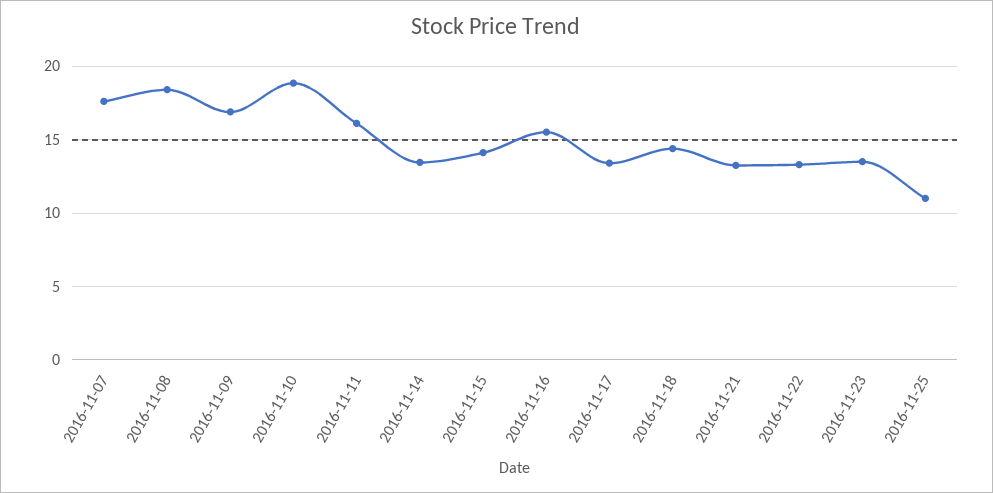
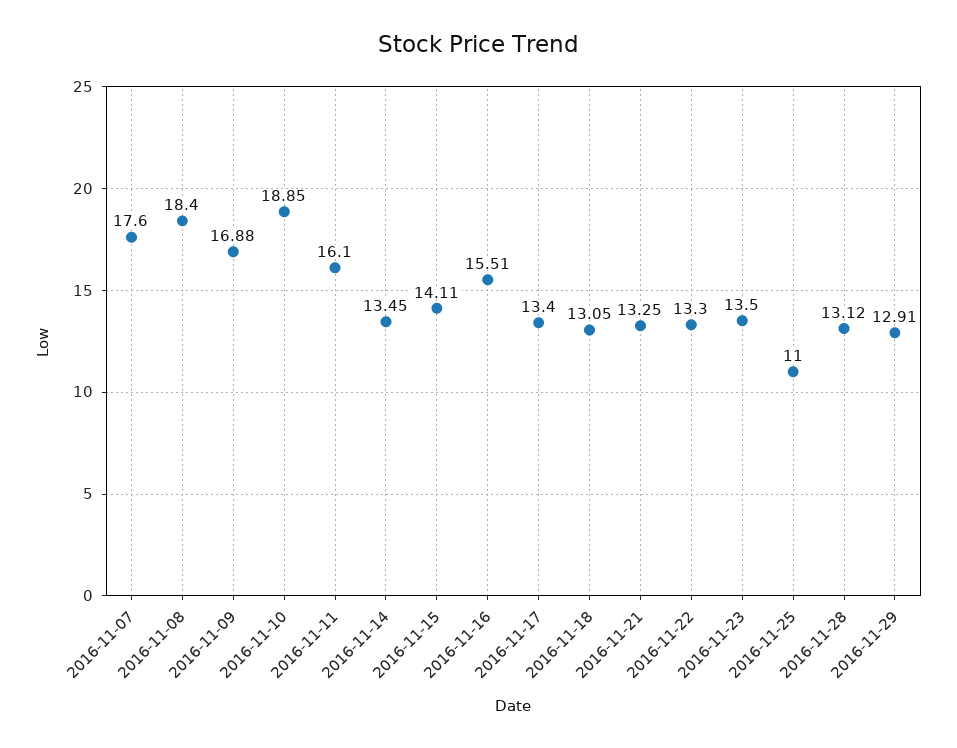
2016-11-18: 14.5 -> 13.05
2016-11-28: none -> 13.12
2016-11-29: none -> 12.91

